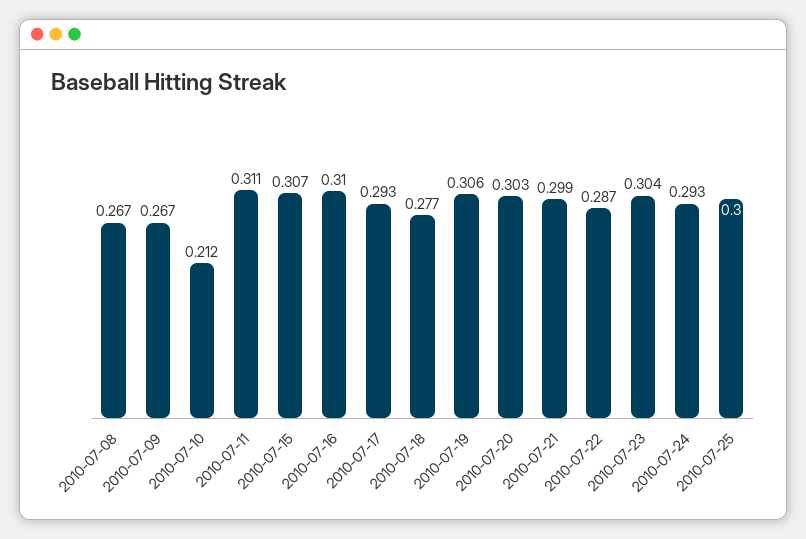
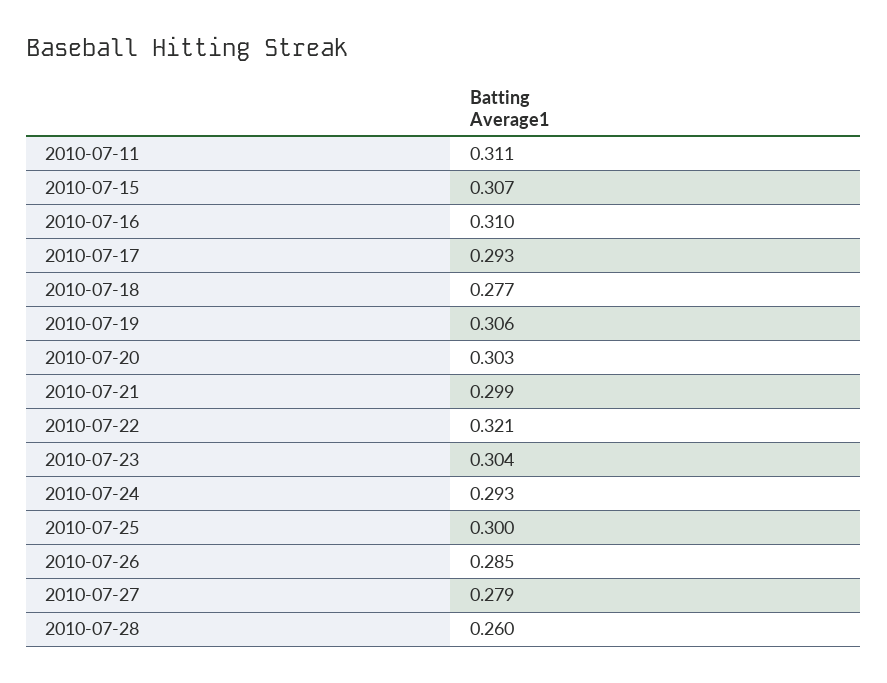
2010-07-08: 0.267 -> none
2010-07-09: 0.267 -> none
2010-07-10: 0.212 -> none
2010-07-22: 0.287 -> 0.321
2010-07-26: none -> 0.285
2010-07-27: none -> 0.279
2010-07-28: none -> 0.26

